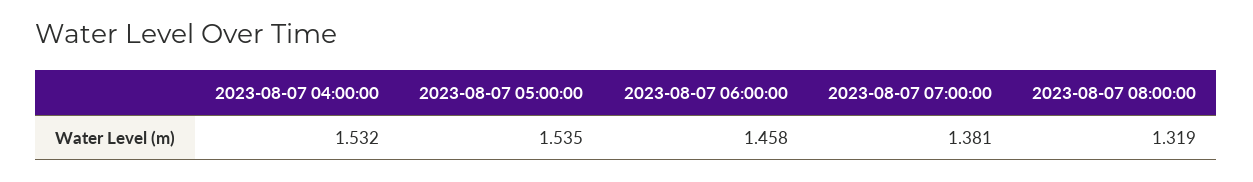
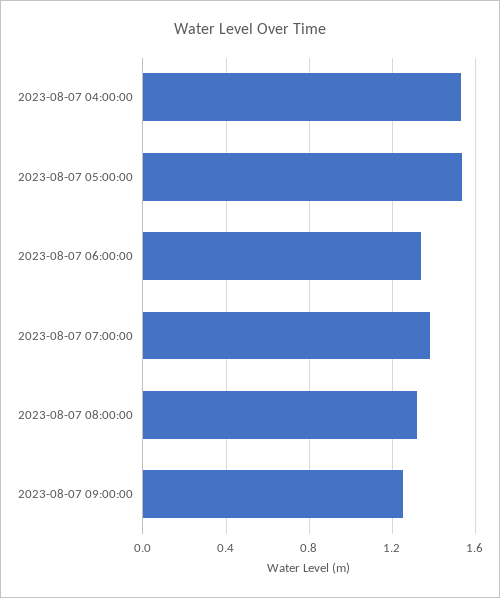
2023-08-07 06:00:00: 1.458 -> 1.35
2023-08-07 09:00:00: none -> 1.25

